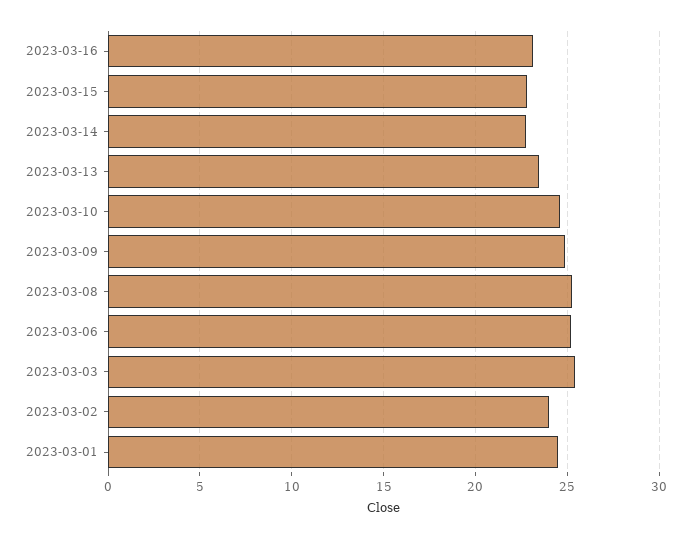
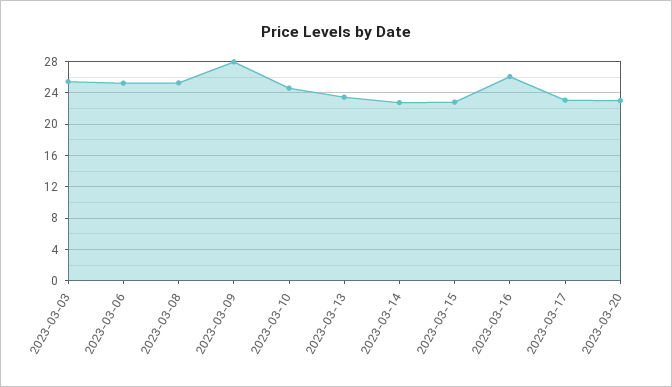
2023-03-16: 23 -> 26
2023-03-09: 25 -> 28
2023-03-02: 24 -> none
2023-03-01: 24.5 -> none
2023-03-17: none -> 23
2023-03-20: none -> 23

